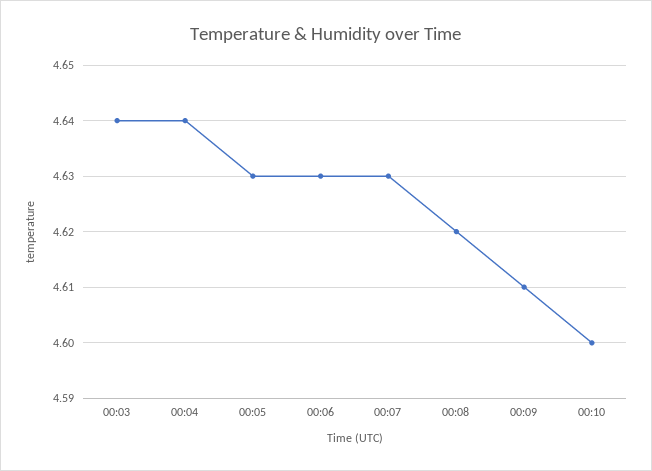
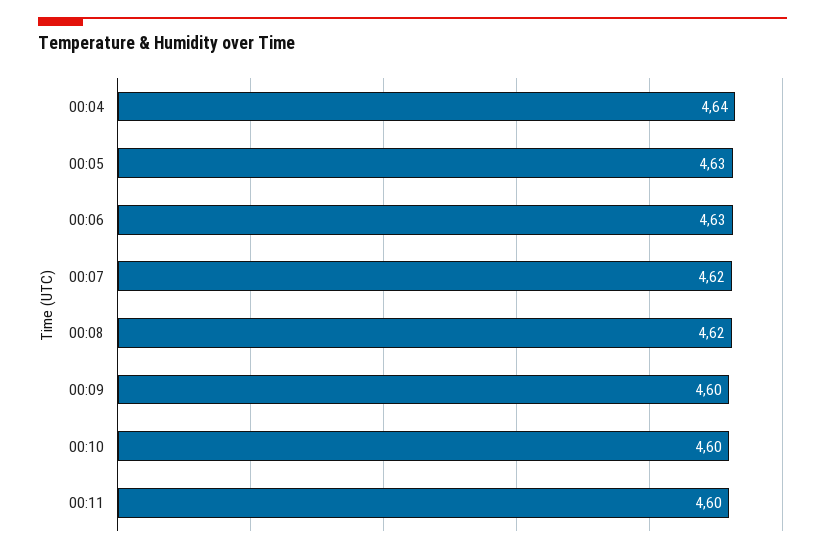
00:03: 4.64 -> none
00:07: 4.63 -> 4.62
00:09: 4.61 -> 4.6
00:11: none -> 4.6

